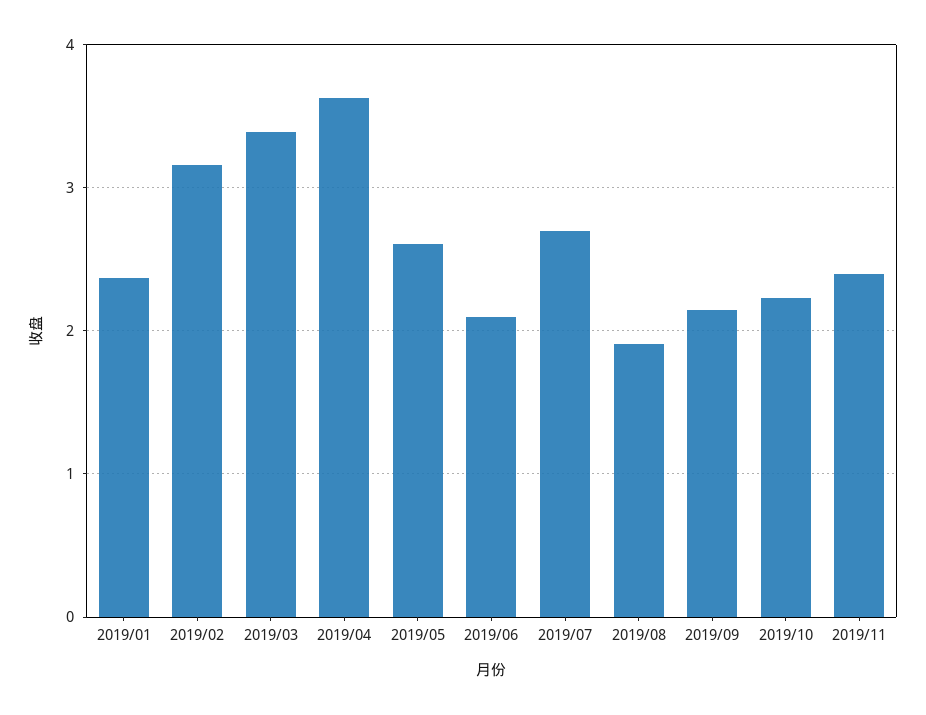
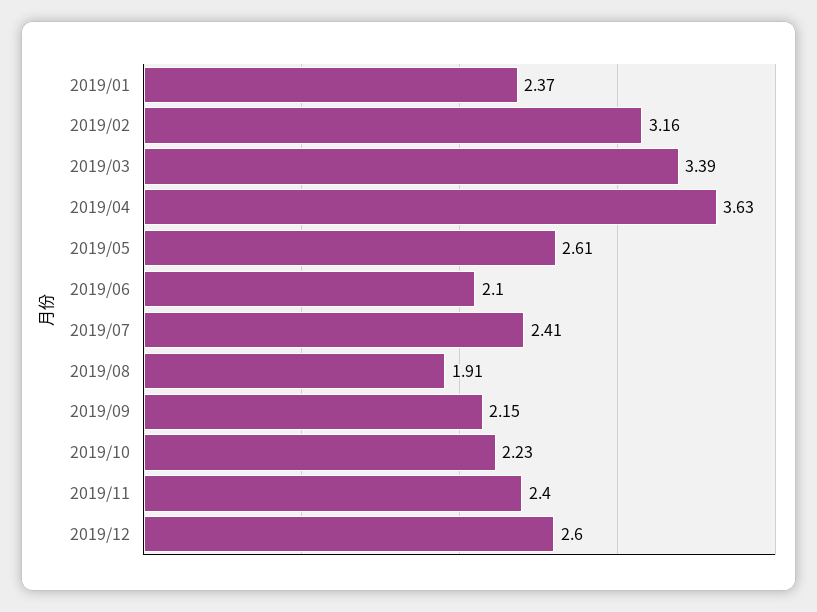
2019/07: 2.7 -> 2.41
2019/12: none -> 2.6

